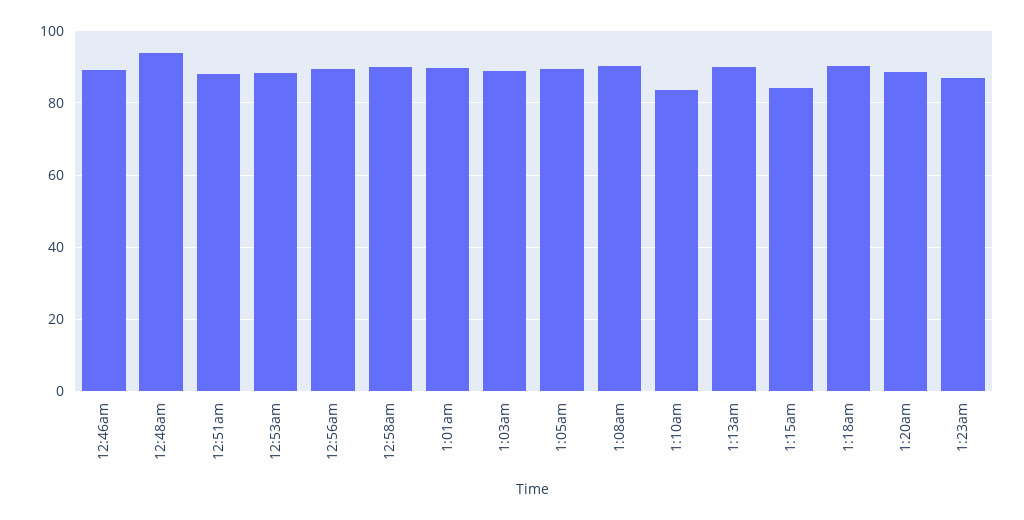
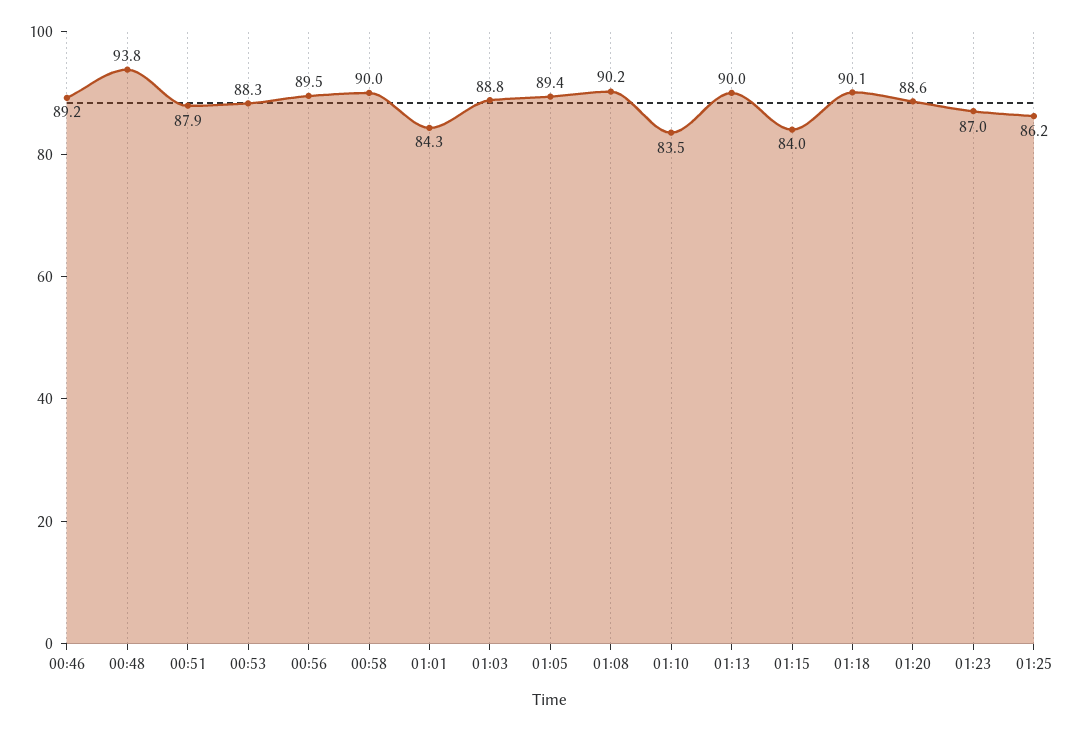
1:01am: 90 -> 84.3
01:25: none -> 86.2

